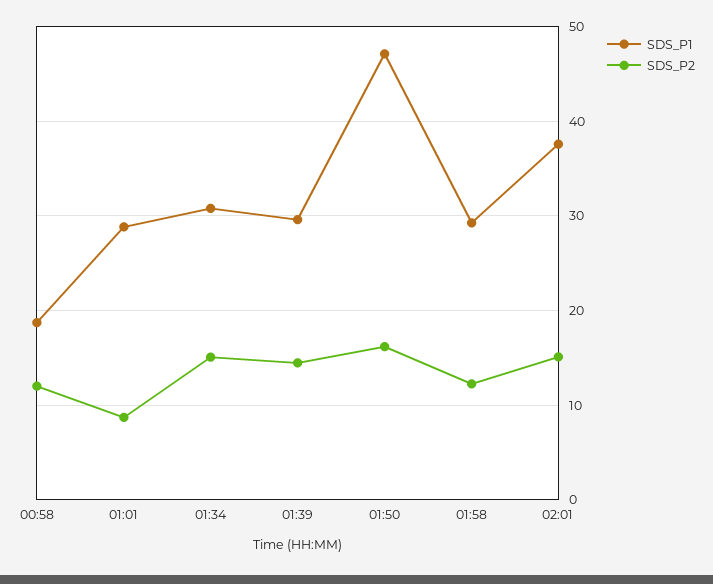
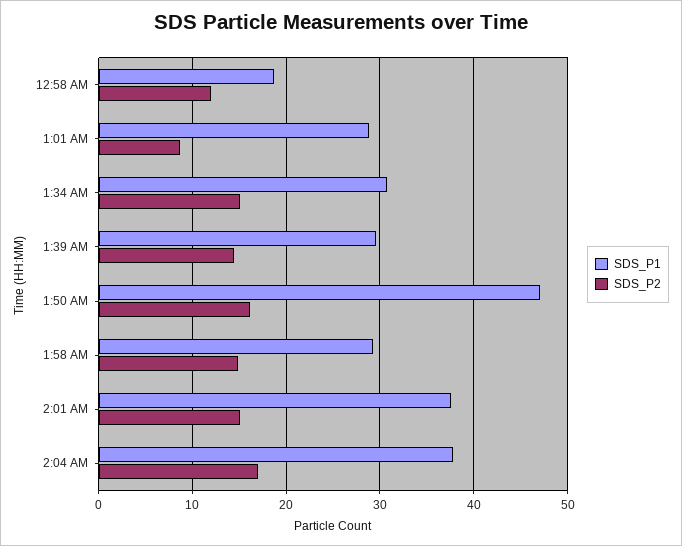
SDS_P2, 01:58: 12 -> 15
SDS_P1, 2:04 AM: none -> 38
SDS_P2, 2:04 AM: none -> 17

